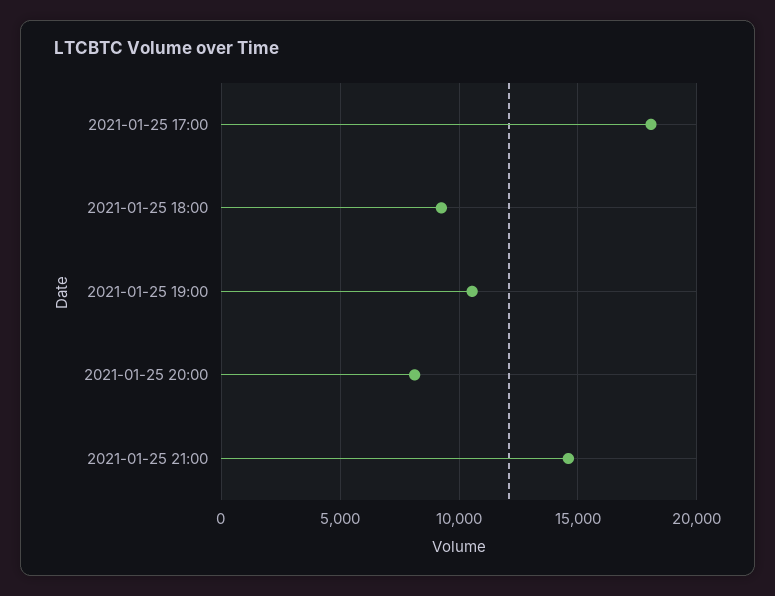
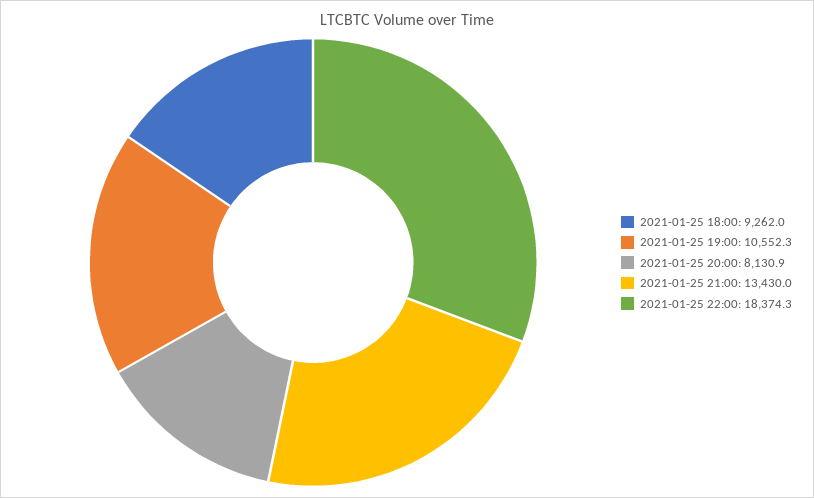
2021-01-25 17:00: 18000 -> none
2021-01-25 21:00: 14500 -> 13430
2021-01-25 22:00: none -> 18374.3

